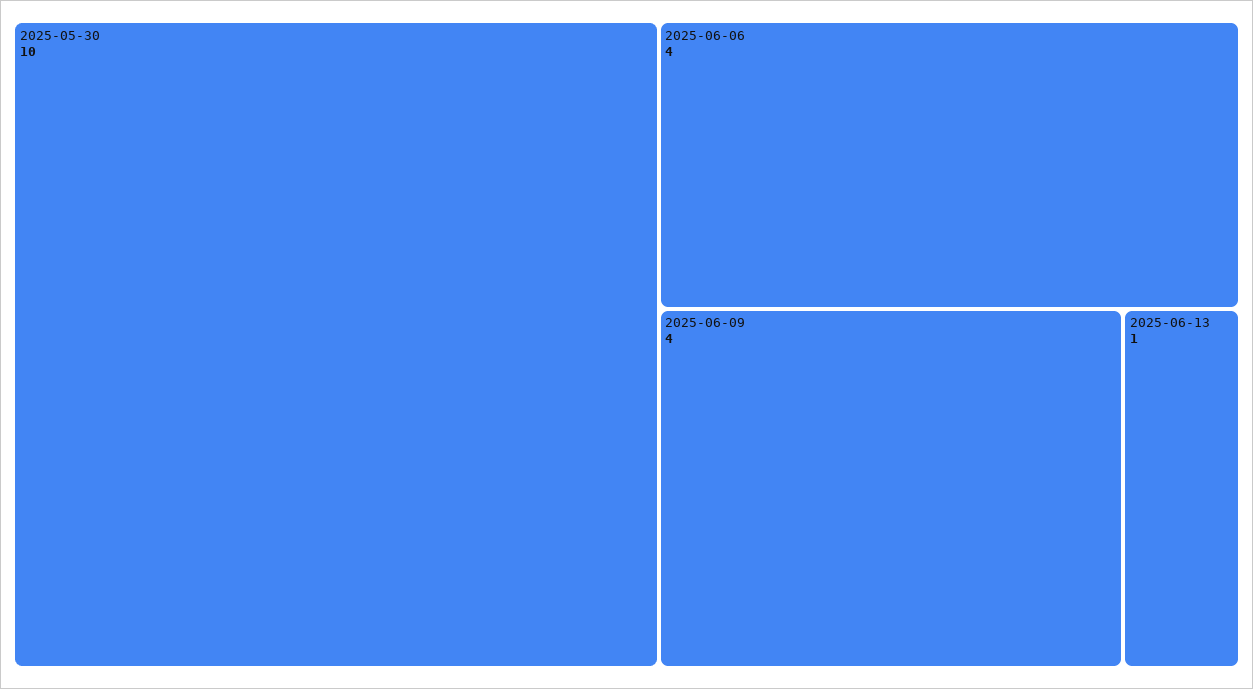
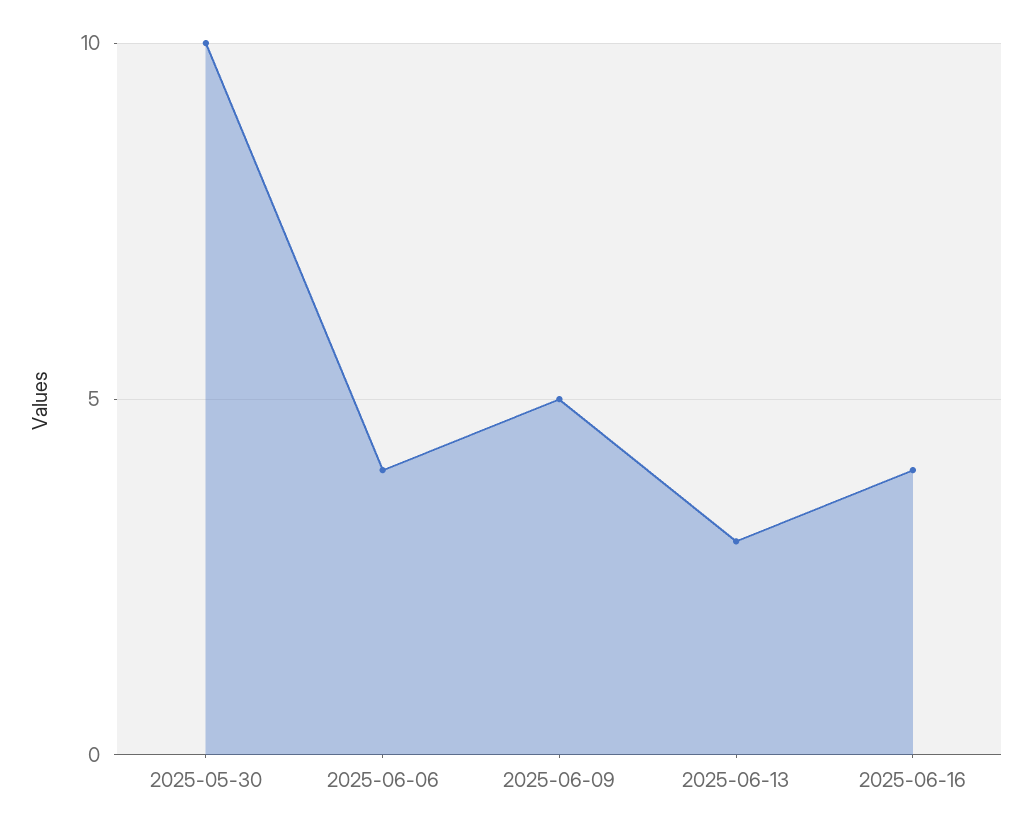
2025-06-09: 4 -> 5
2025-06-13: 1 -> 3
2025-06-16: none -> 4

